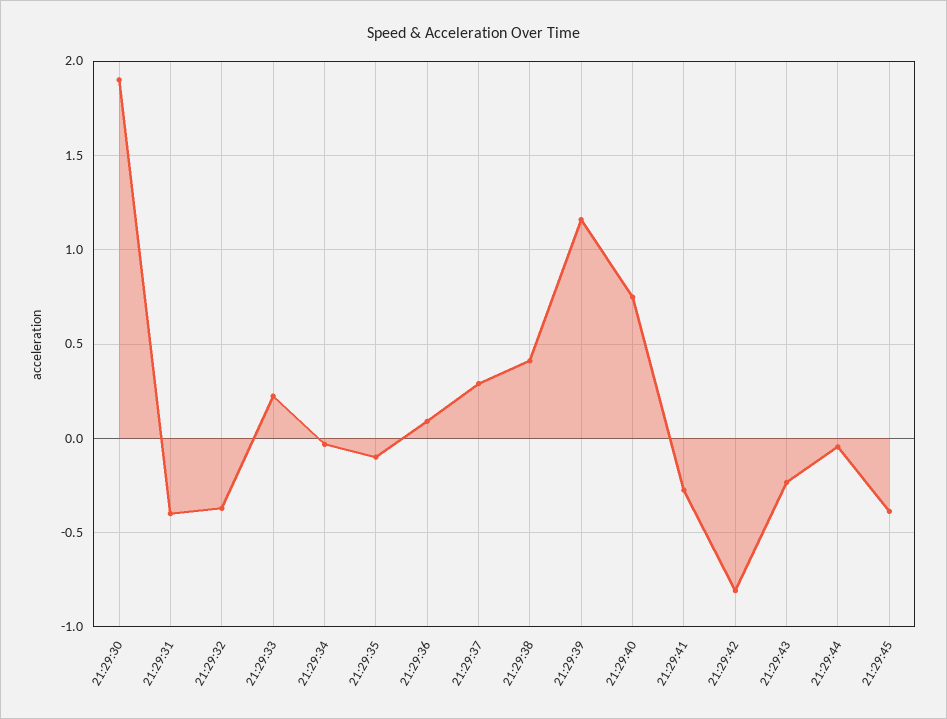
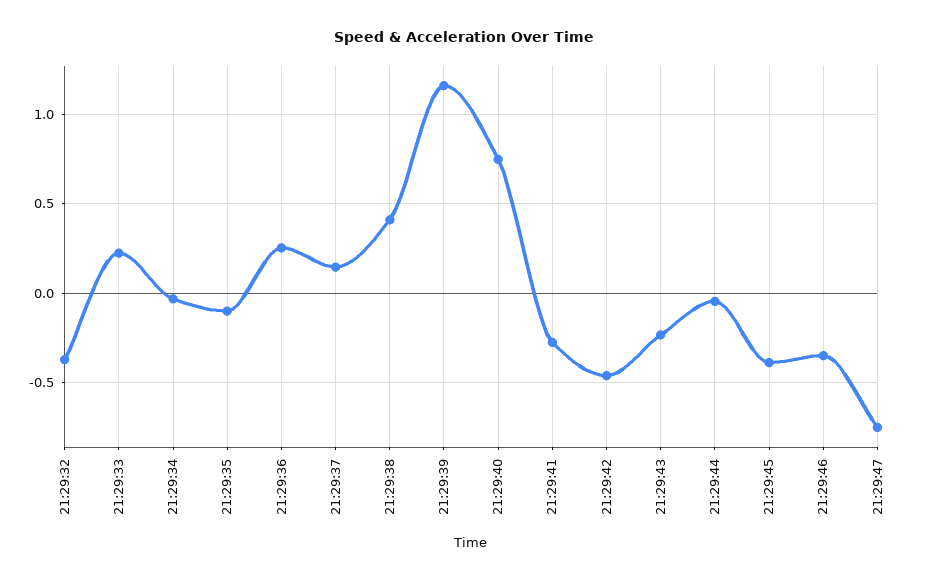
21:29:30: 1.9 -> none
21:29:31: -0.4 -> none
21:29:36: 0.1 -> 0.25
21:29:37: 0.3 -> 0.15
21:29:42: -0.8 -> -0.45
21:29:46: none -> -0.35
21:29:47: none -> -0.75

